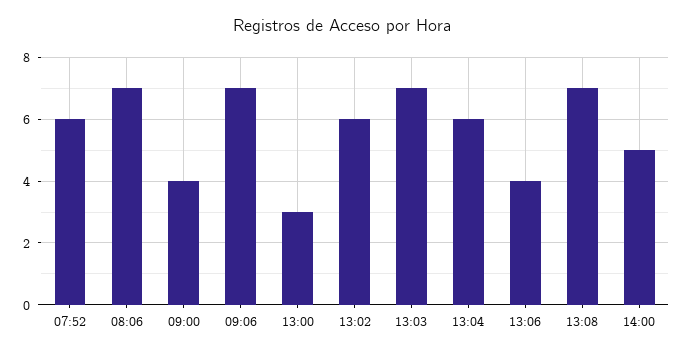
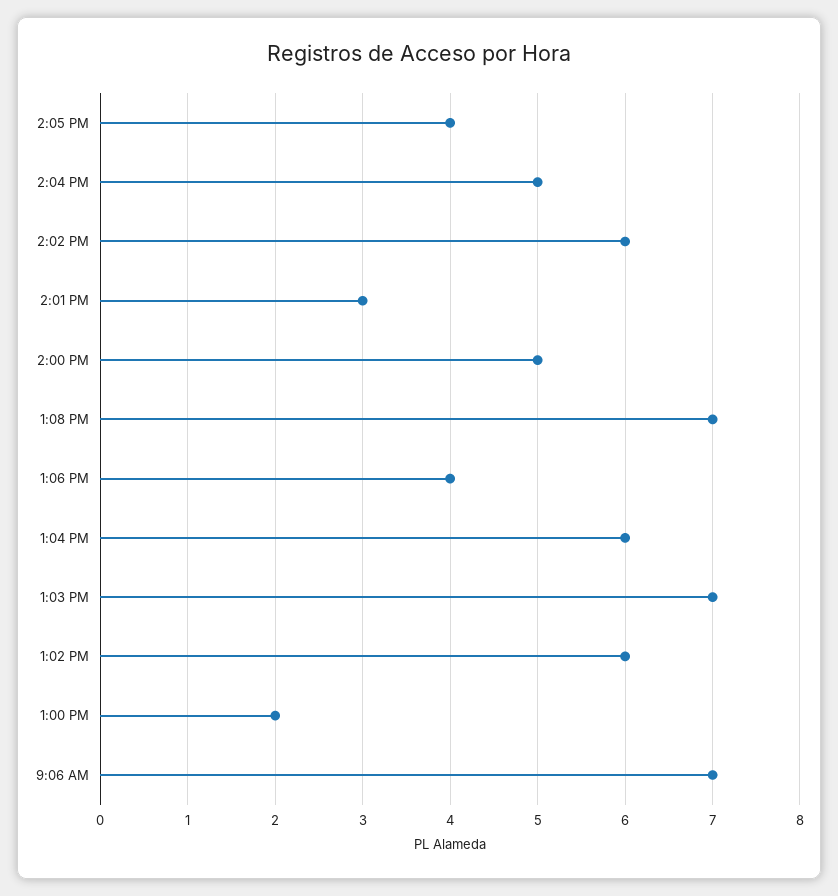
07:52: 6 -> none
08:06: 7 -> none
09:00: 4 -> none
13:00: 3 -> 2
2:05 PM: none -> 4
2:04 PM: none -> 5
2:02 PM: none -> 6
2:01 PM: none -> 3

